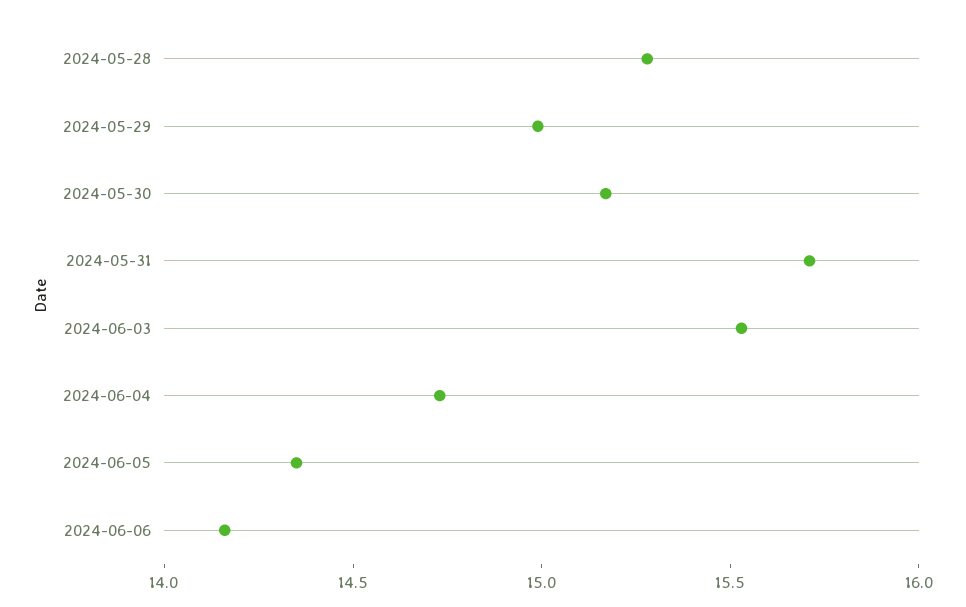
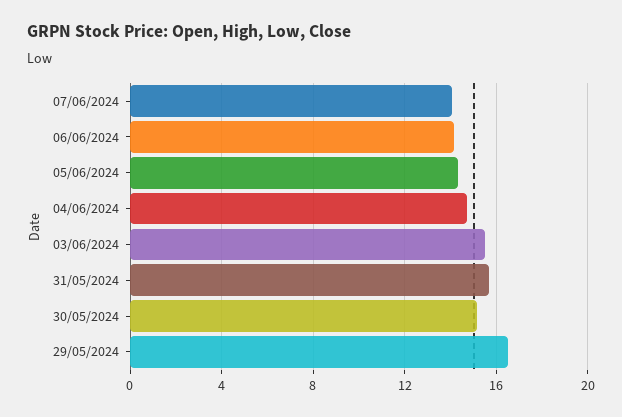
2024-05-28: 15.3 -> none
2024-05-29: 15 -> 16.5
07/06/2024: none -> 14

